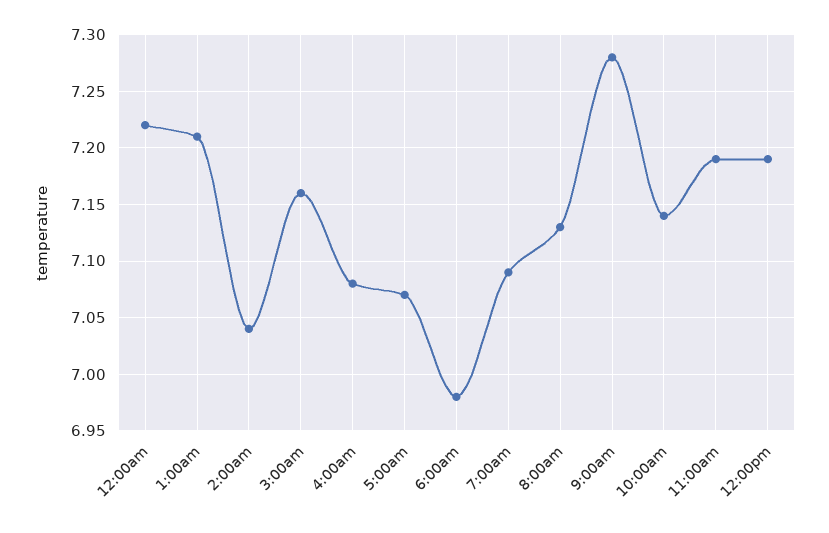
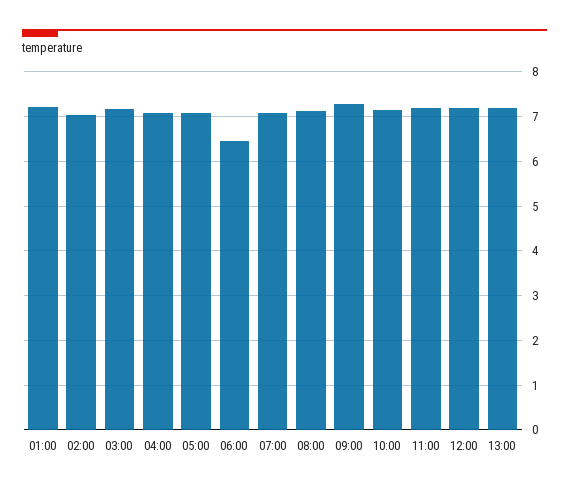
12:00am: 7.22 -> none
6:00am: 6.98 -> 6.4
13:00: none -> 7.2

